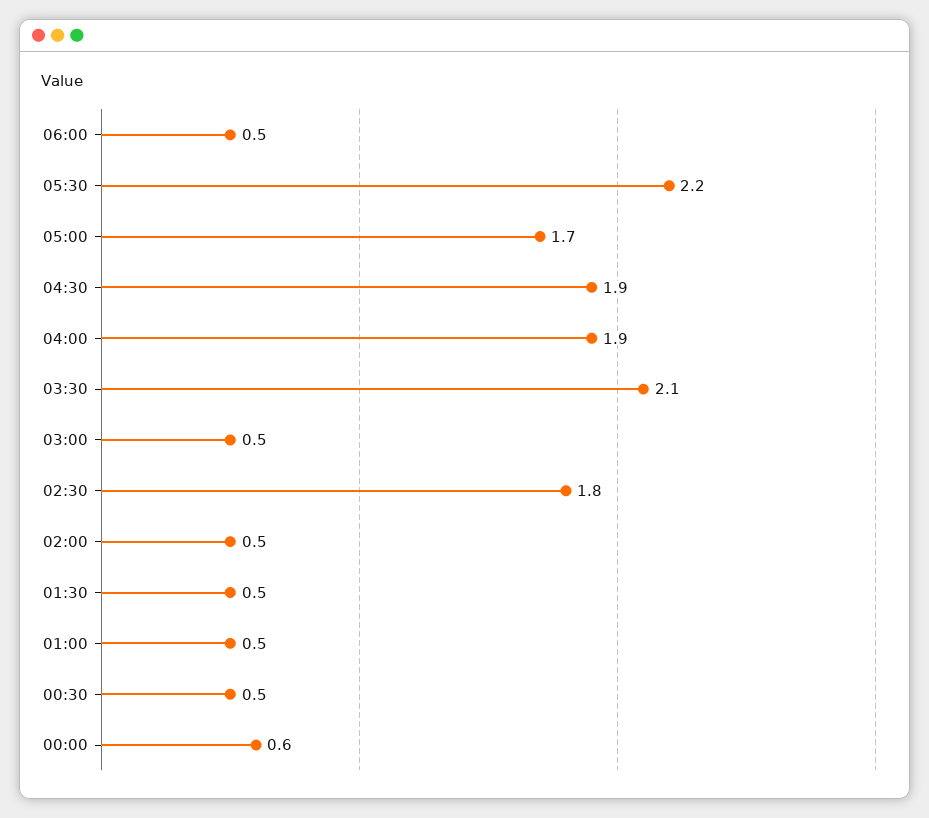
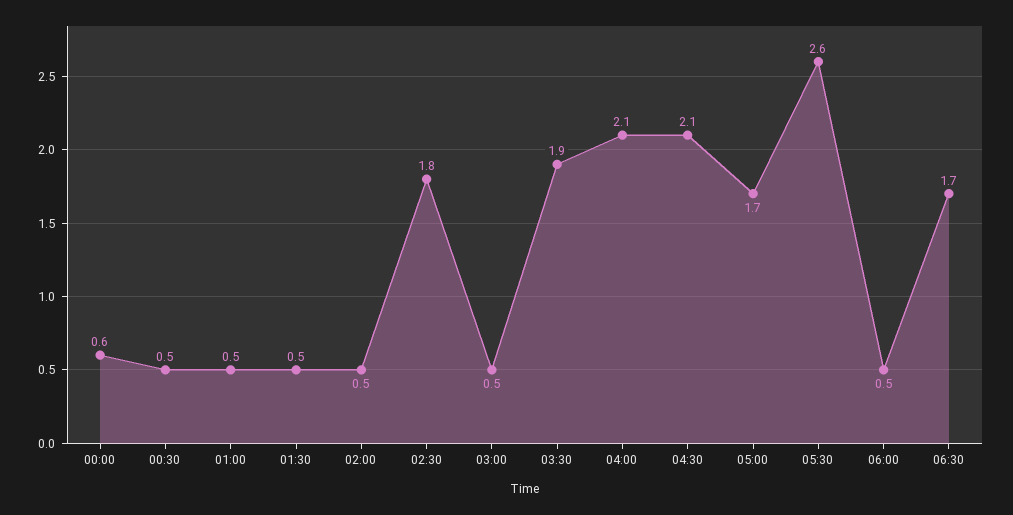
05:30: 2.2 -> 2.6
04:30: 1.9 -> 2.1
04:00: 1.9 -> 2.1
03:30: 2.1 -> 1.9
06:30: none -> 1.7

